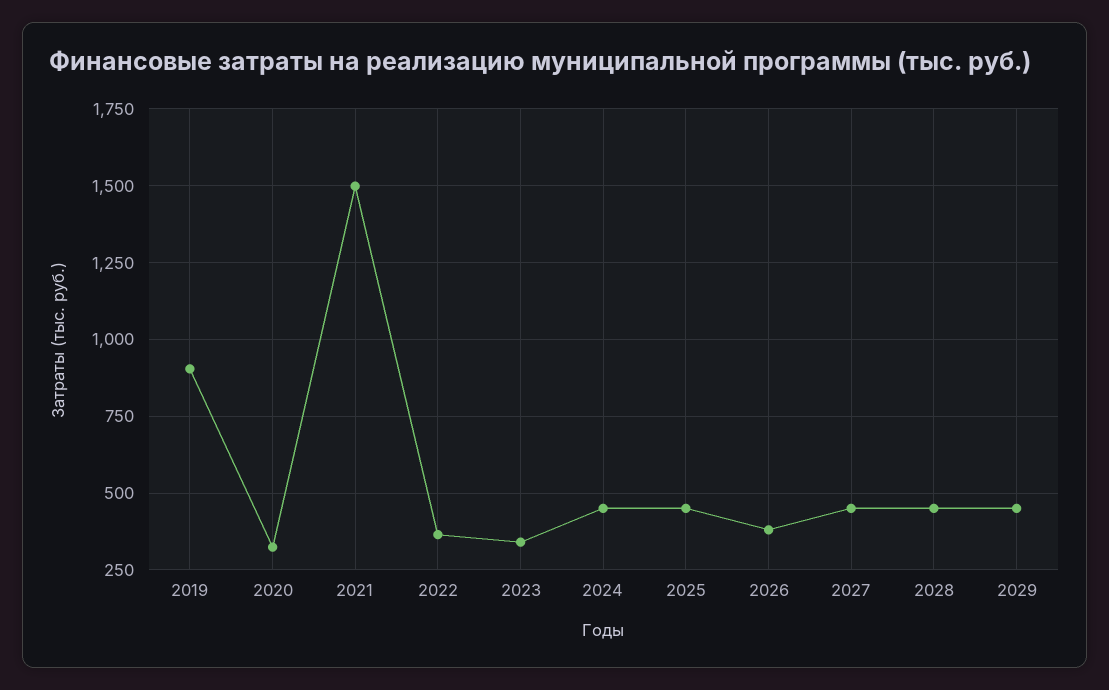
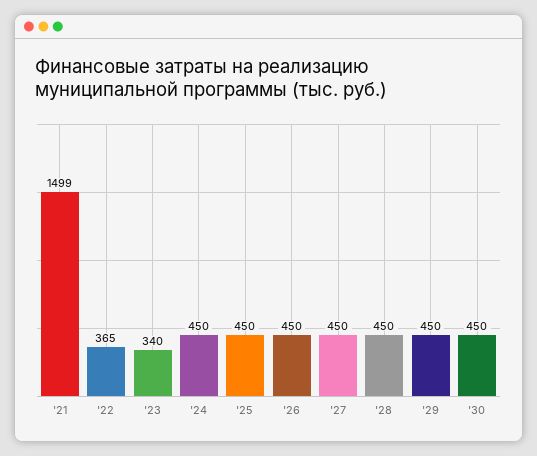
2019: 900 -> none
2020: 325 -> none
2026: 375 -> 450
'30: none -> 450

